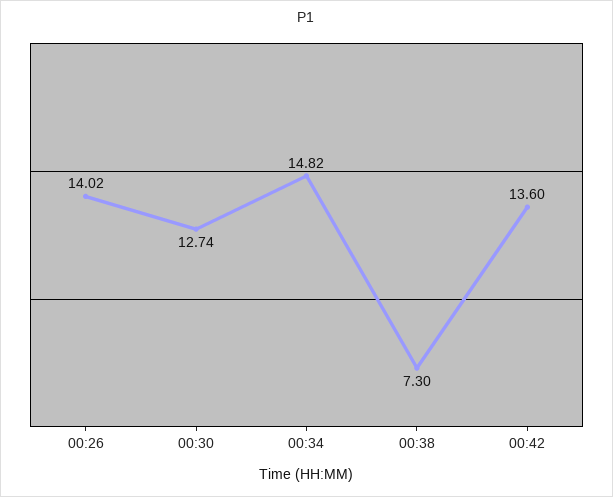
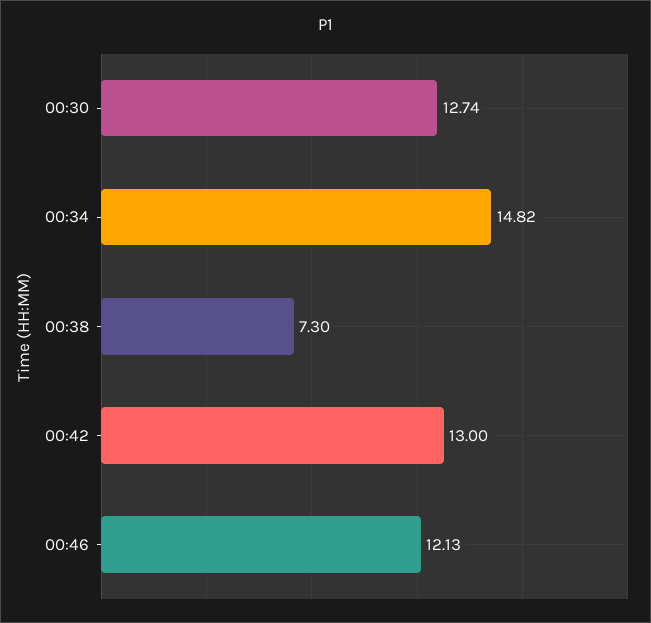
00:26: 14.02 -> none
00:42: 13.6 -> 13
00:46: none -> 12.13

